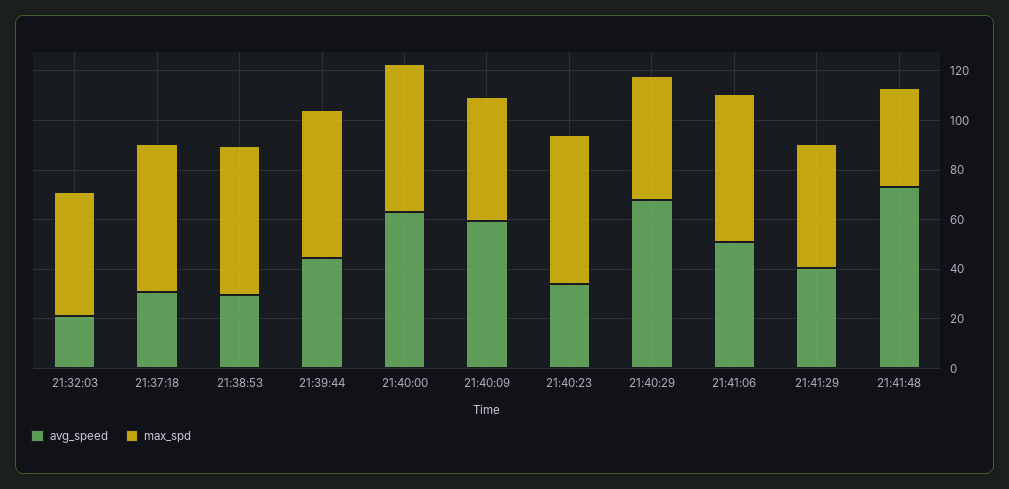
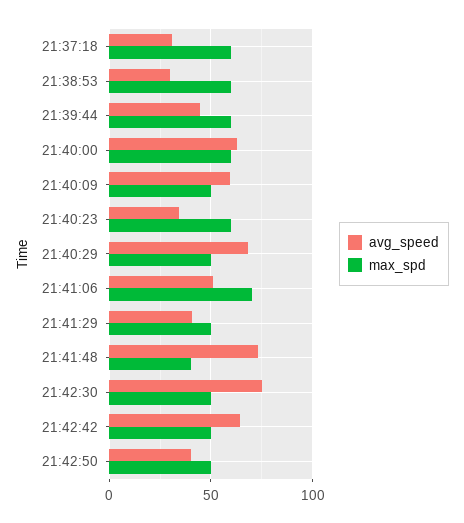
avg_speed, 21:32:03: 20 -> none
max_spd, 21:32:03: 50 -> none
max_spd, 21:41:06: 60 -> 70
avg_speed, 21:42:30: none -> 75
max_spd, 21:42:30: none -> 50
avg_speed, 21:42:42: none -> 65
max_spd, 21:42:42: none -> 50
avg_speed, 21:42:50: none -> 40
max_spd, 21:42:50: none -> 50

